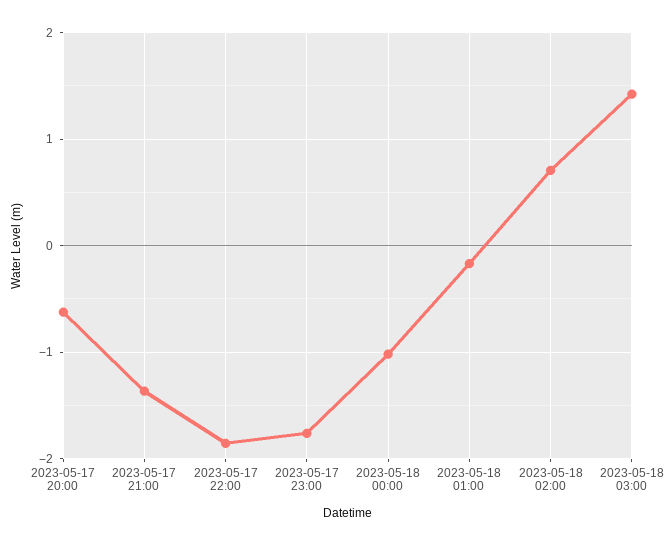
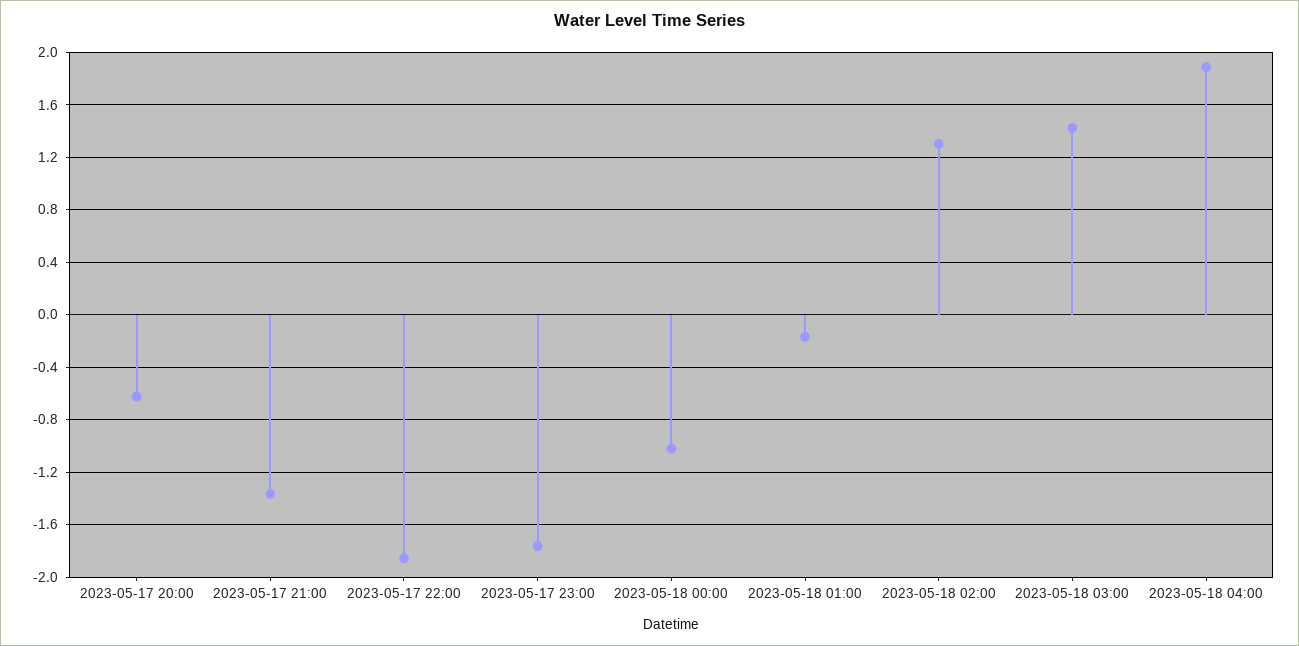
2023-05-18 02:00: 0.7 -> 1.3
2023-05-18 04:00: none -> 1.9

